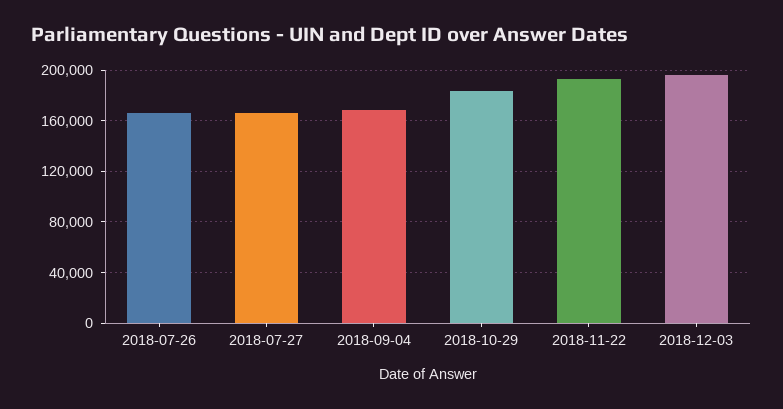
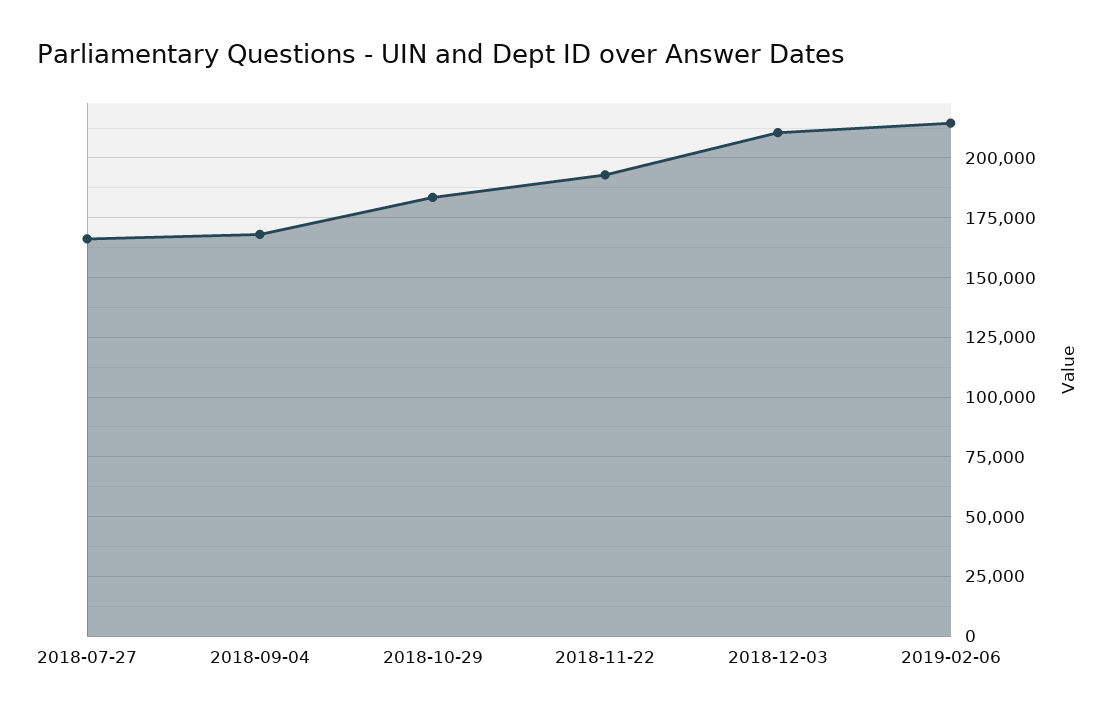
2018-07-26: 165000 -> none
2018-12-03: 195000 -> 210000
2019-02-06: none -> 215000

